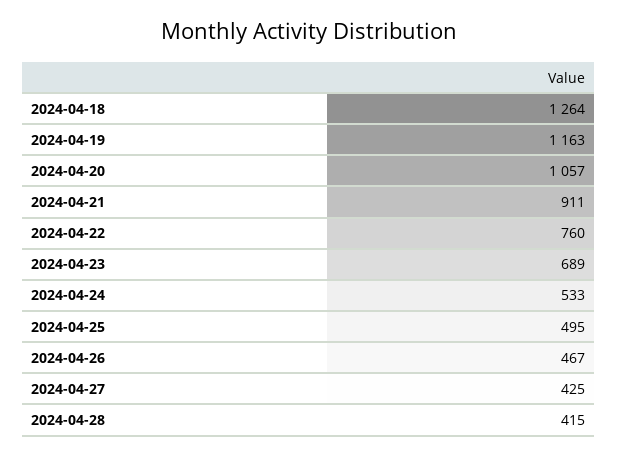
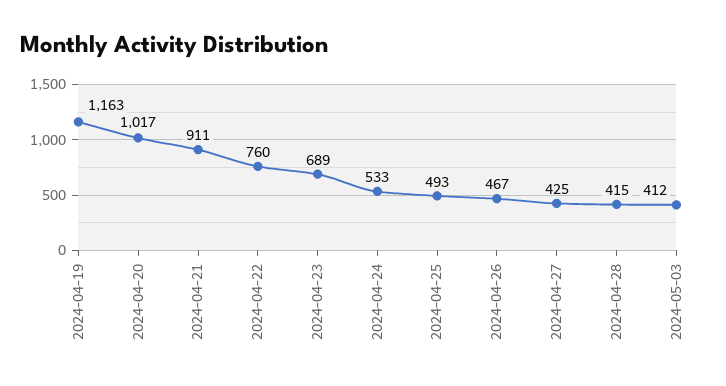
2024-04-18: 1264 -> none
2024-04-20: 1057 -> 1017
2024-04-25: 495 -> 493
2024-05-03: none -> 412

